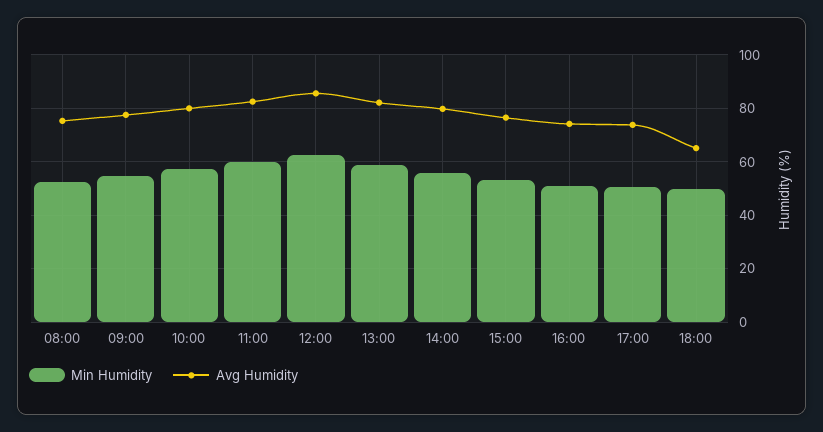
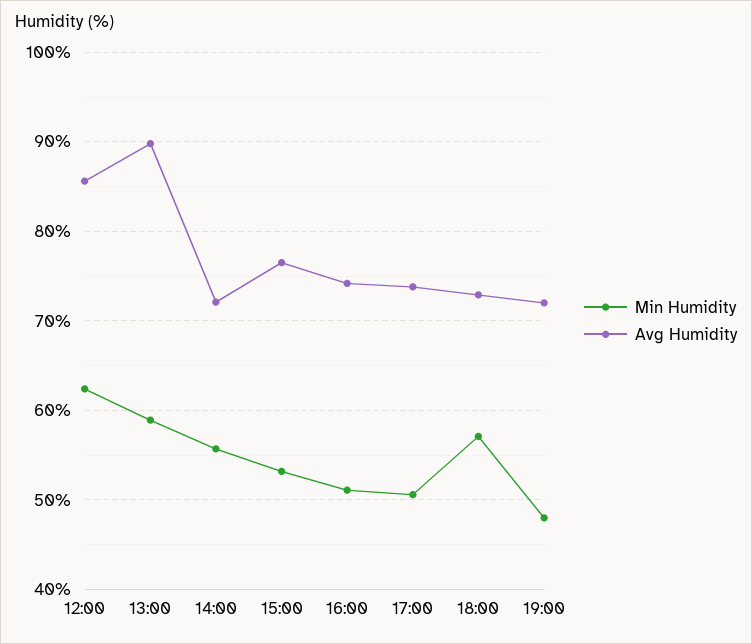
Min Humidity, 08:00: 52.5 -> none
Avg Humidity, 08:00: 75 -> none
Min Humidity, 09:00: 55 -> none
Avg Humidity, 09:00: 77.5 -> none
Min Humidity, 10:00: 57.5 -> none
Avg Humidity, 10:00: 80 -> none
Min Humidity, 11:00: 60 -> none
Avg Humidity, 11:00: 82.5 -> none
Avg Humidity, 13:00: 82.5 -> 90
Avg Humidity, 14:00: 80 -> 72
Min Humidity, 18:00: 50 -> 57
Avg Humidity, 18:00: 65 -> 73
Min Humidity, 19:00: none -> 48
Avg Humidity, 19:00: none -> 72

